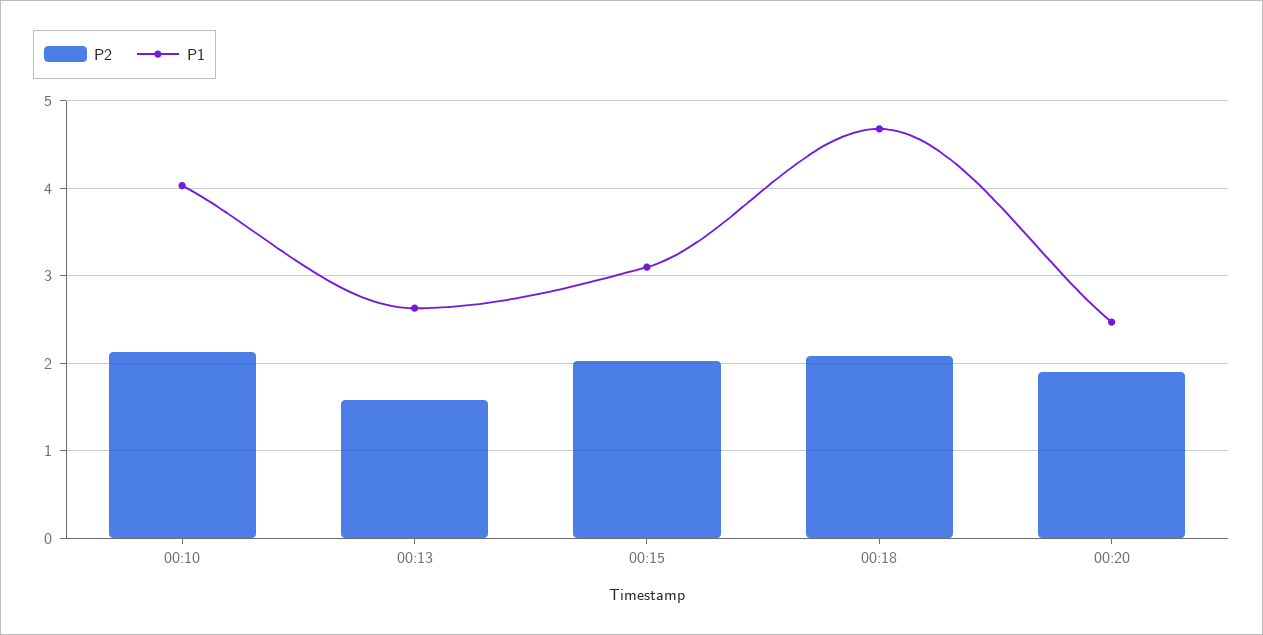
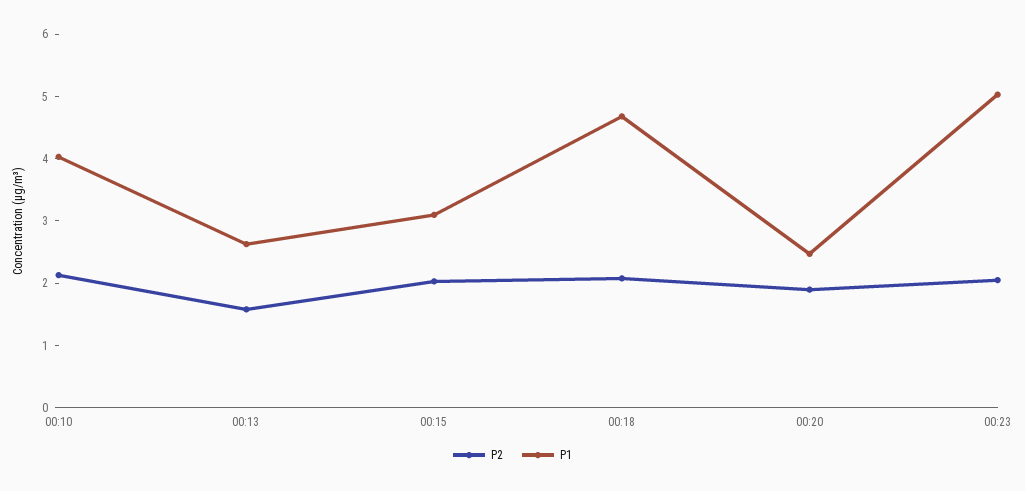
P2, 00:23: none -> 2
P1, 00:23: none -> 5

